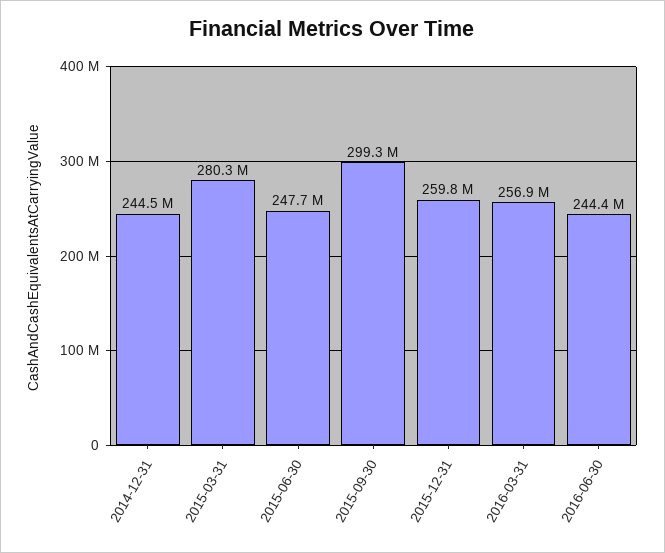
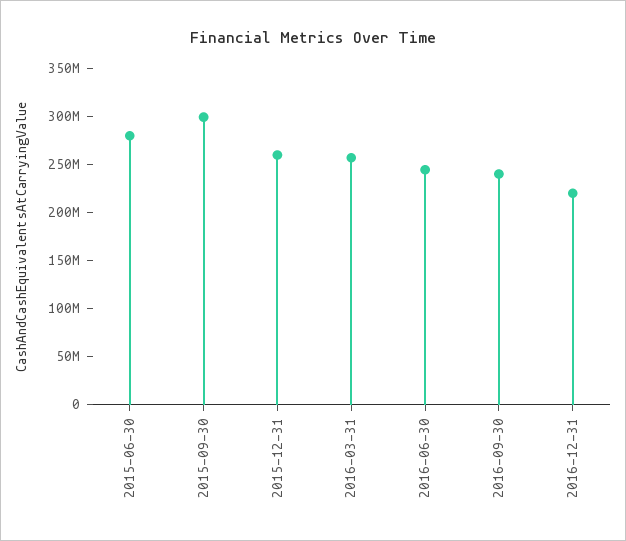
2014-12-31: 244500000 -> none
2015-03-31: 280300000 -> none
2015-06-30: 247700000 -> 280000000
2016-09-30: none -> 240000000
2016-12-31: none -> 220000000

